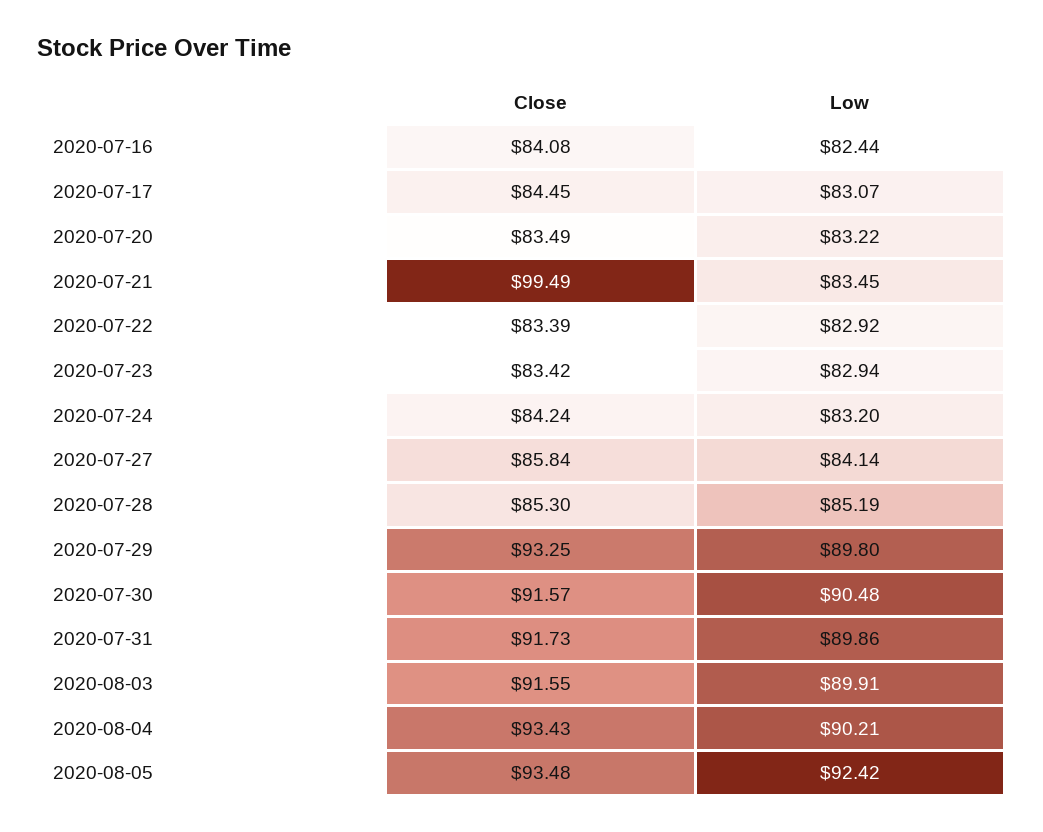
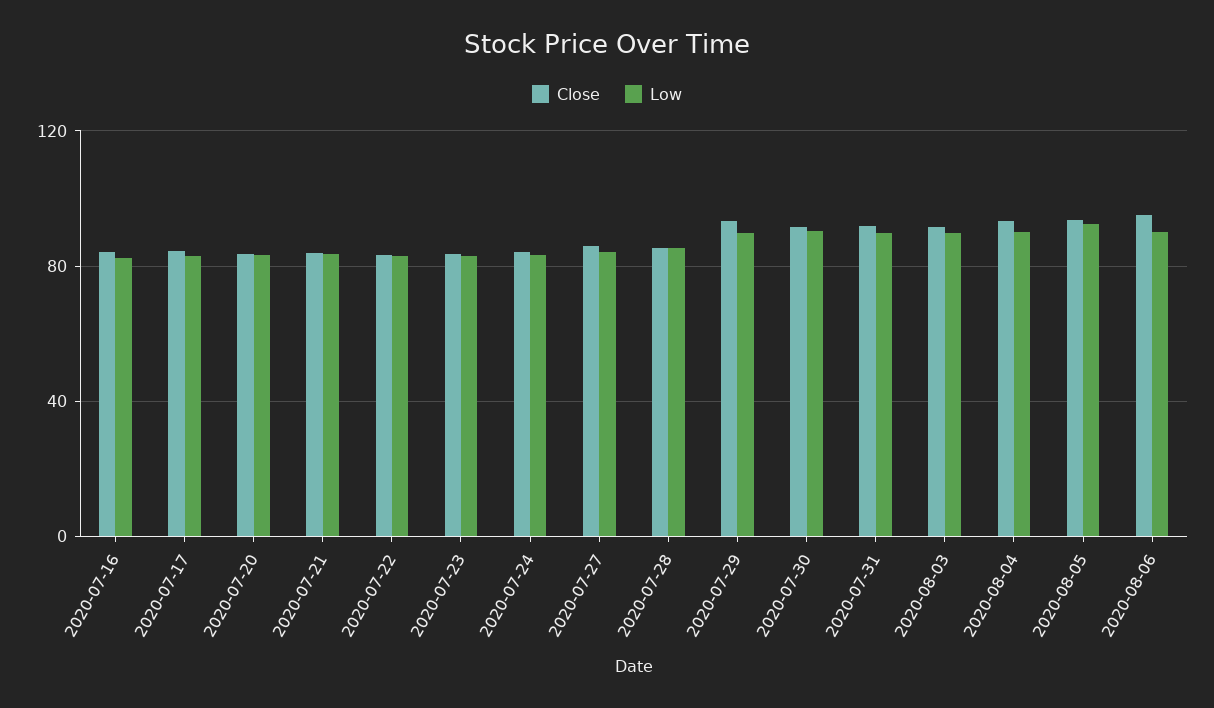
Close, 2020-07-21: 99.49 -> 85
Close, 2020-08-06: none -> 95
Low, 2020-08-06: none -> 90

